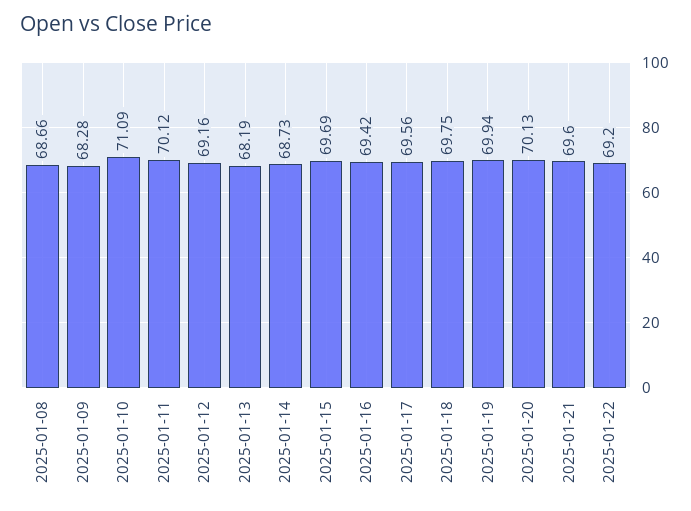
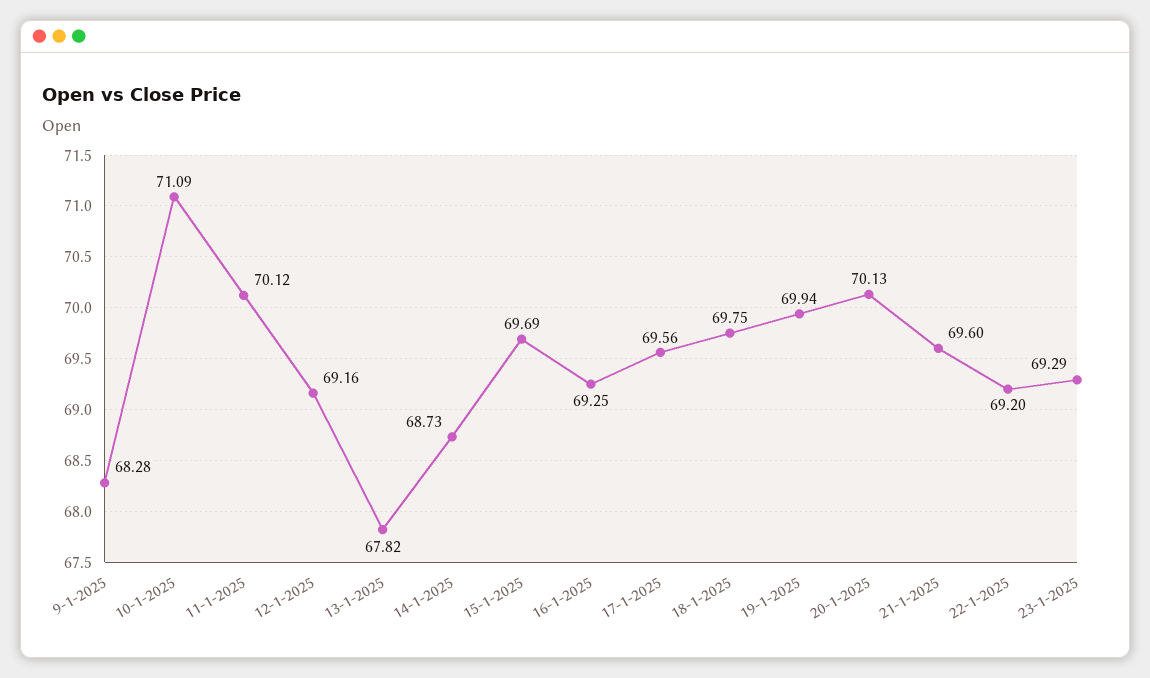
2025-01-08: 68.66 -> none
2025-01-13: 68.19 -> 67.82
2025-01-16: 69.42 -> 69.25
23-1-2025: none -> 69.29

